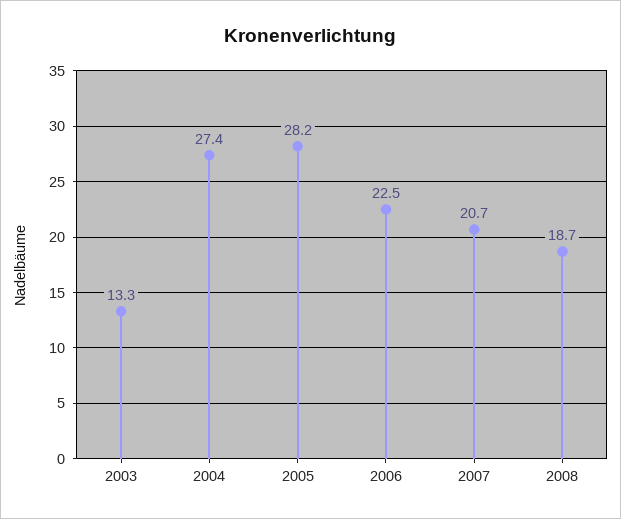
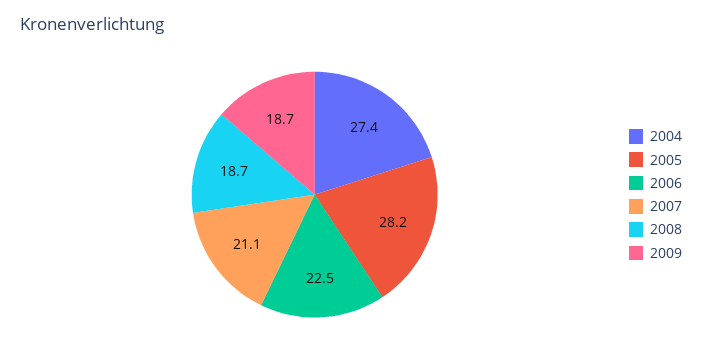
2003: 13.3 -> none
2007: 20.7 -> 21.1
2009: none -> 18.7

